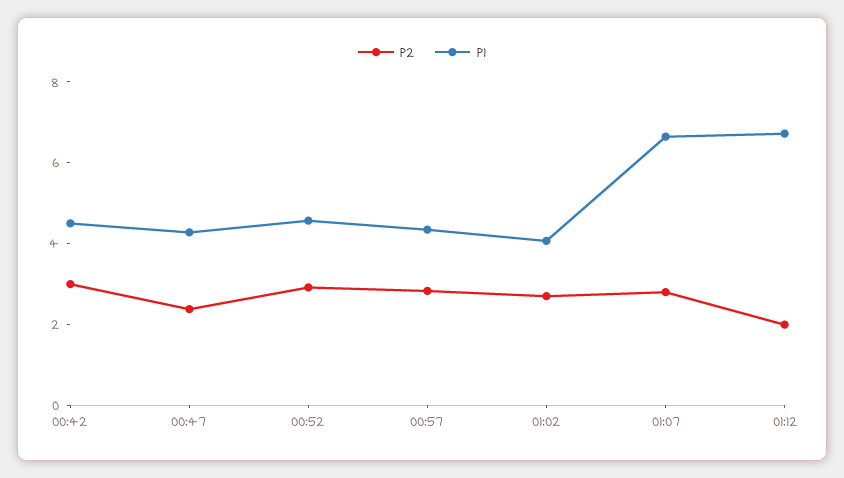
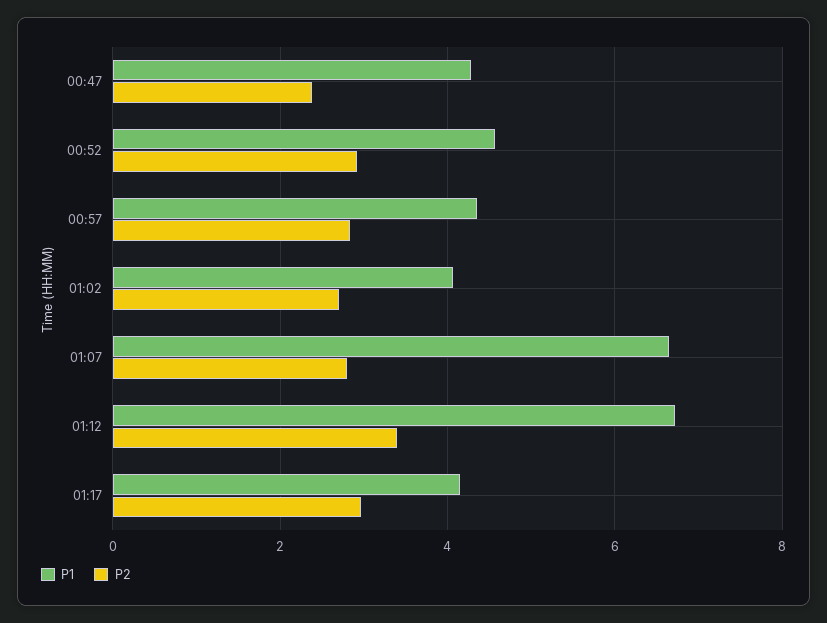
P2, 00:42: 3 -> none
P1, 00:42: 4.5 -> none
P2, 01:12: 2 -> 3.4
P1, 01:17: none -> 4.2
P2, 01:17: none -> 3

